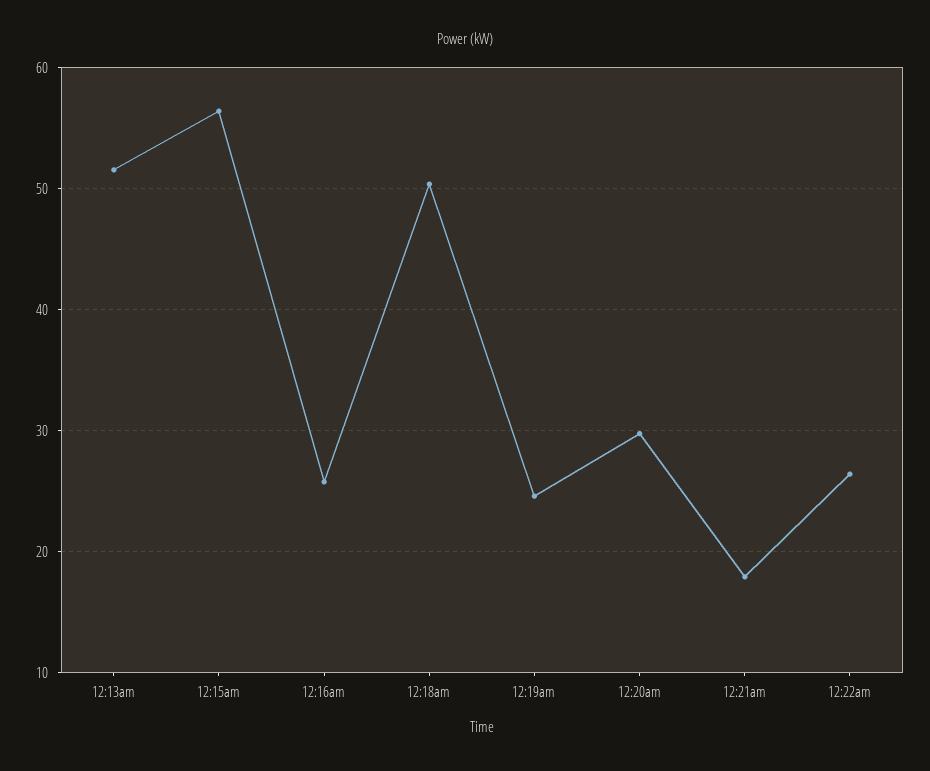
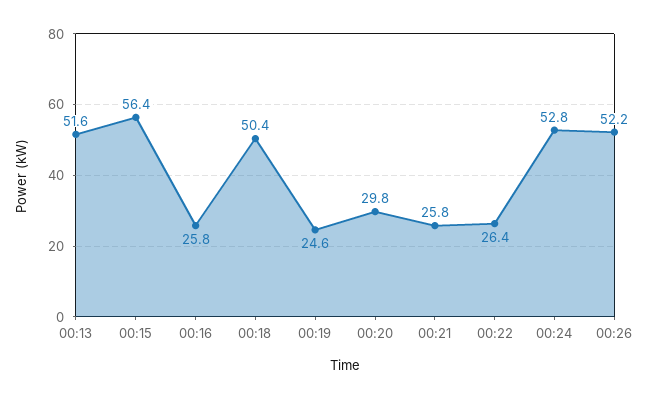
12:21am: 18 -> 25.8
00:24: none -> 52.8
00:26: none -> 52.2

